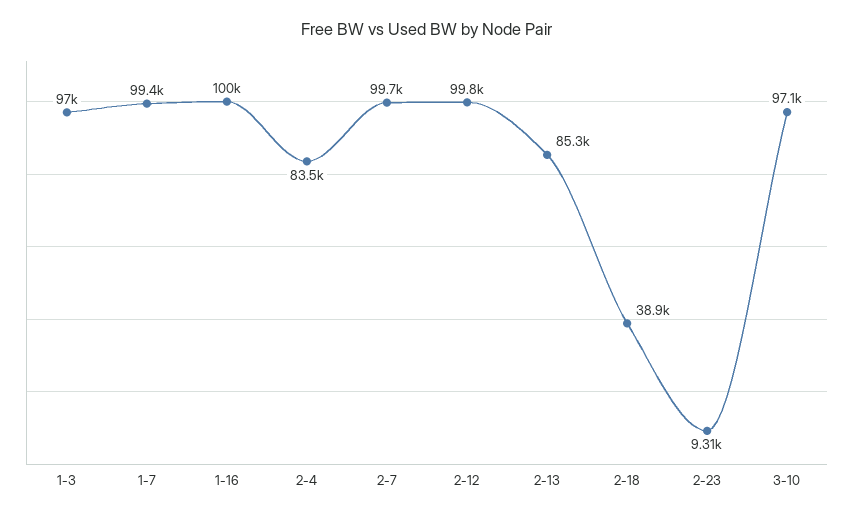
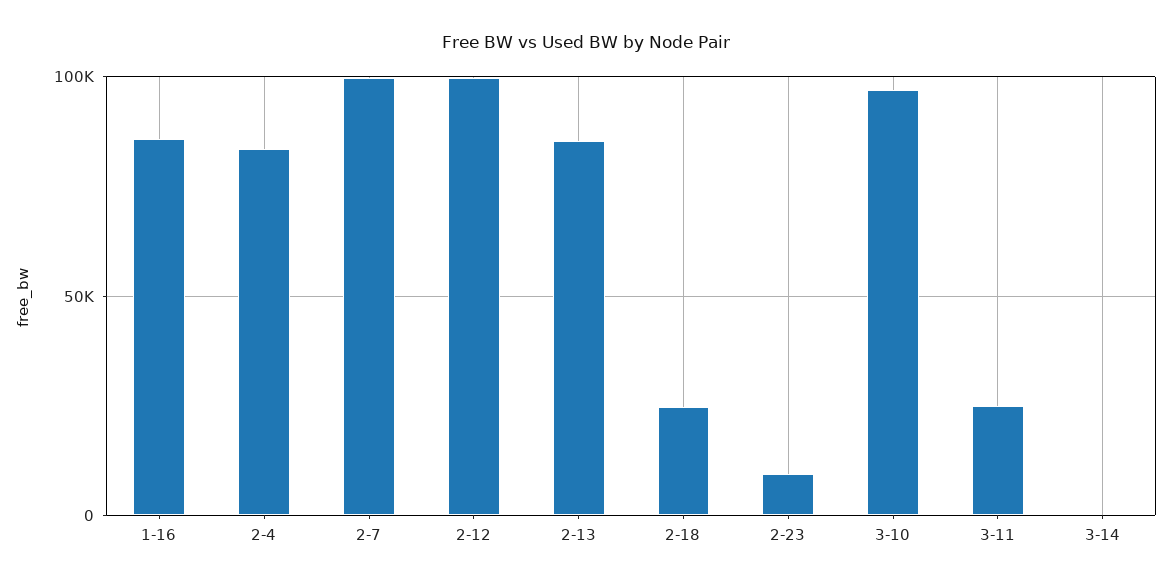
1-3: 97000 -> none
1-7: 99400 -> none
1-16: 100000 -> 85000
2-18: 38900 -> 25000
3-11: none -> 25000
3-14: none -> 0

